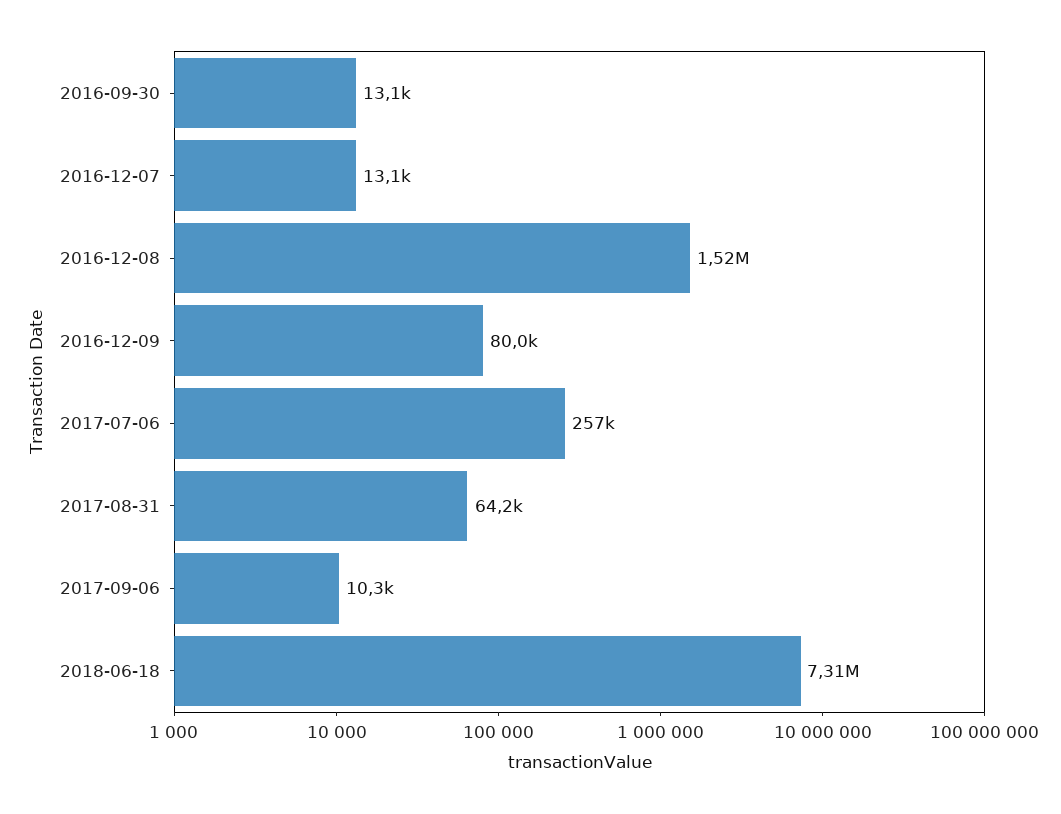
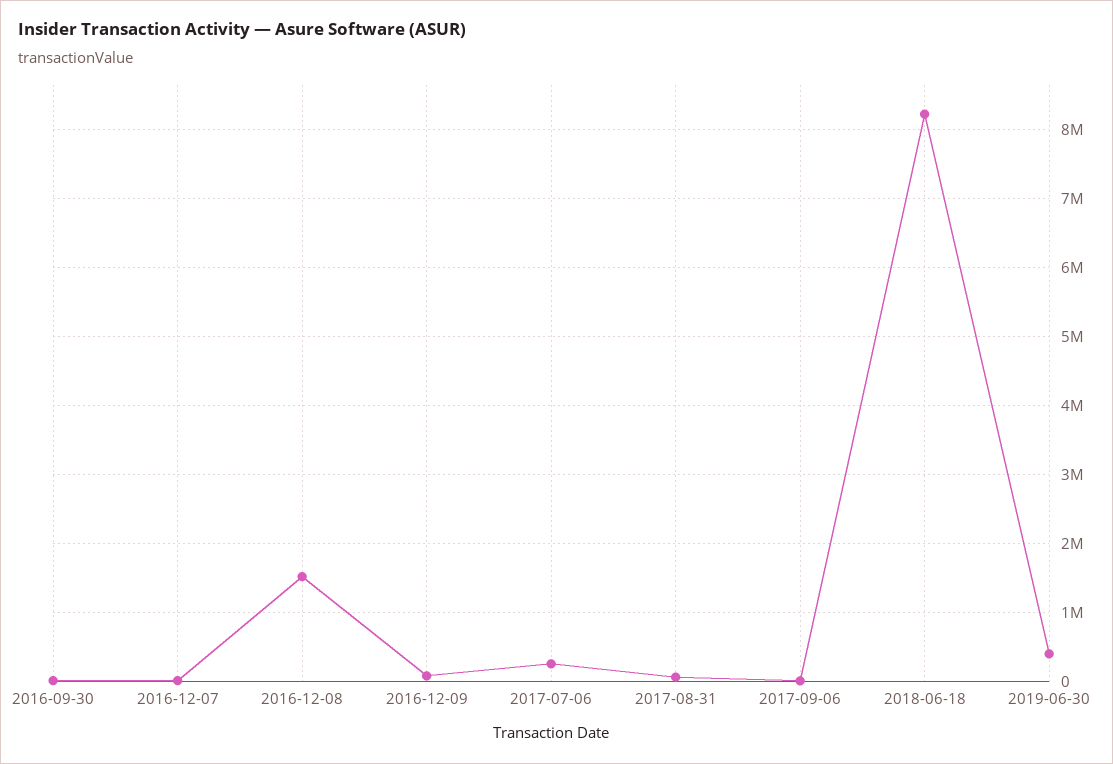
2018-06-18: 7310000 -> 8200000
2019-06-30: none -> 400000

